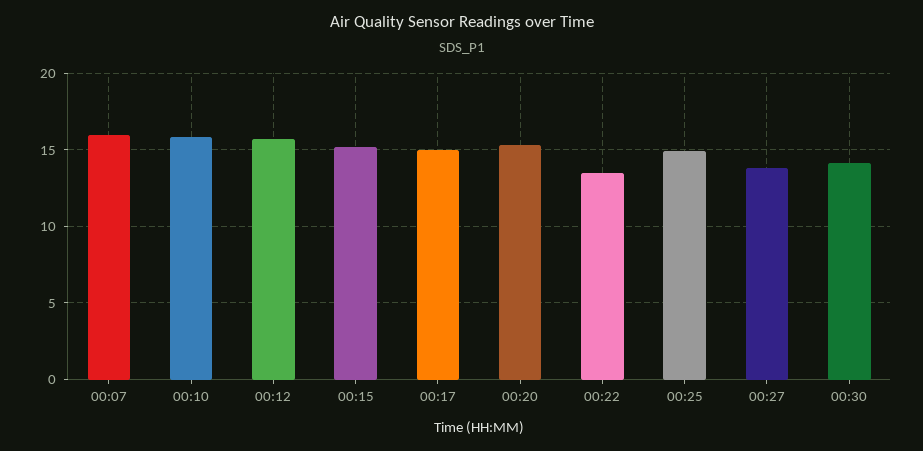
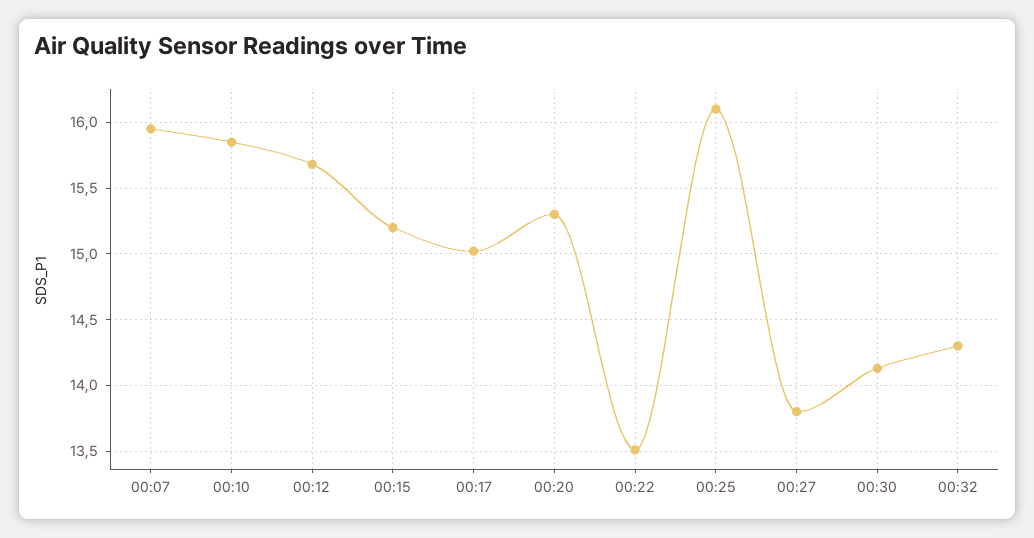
00:25: 15 -> 16.1
00:32: none -> 14.3

